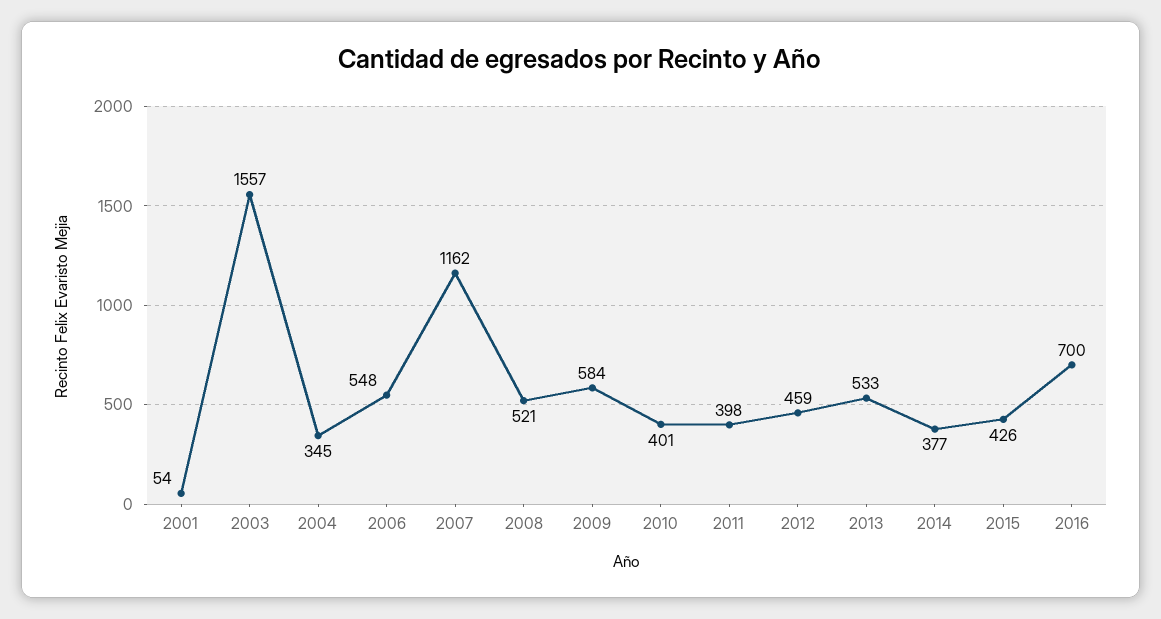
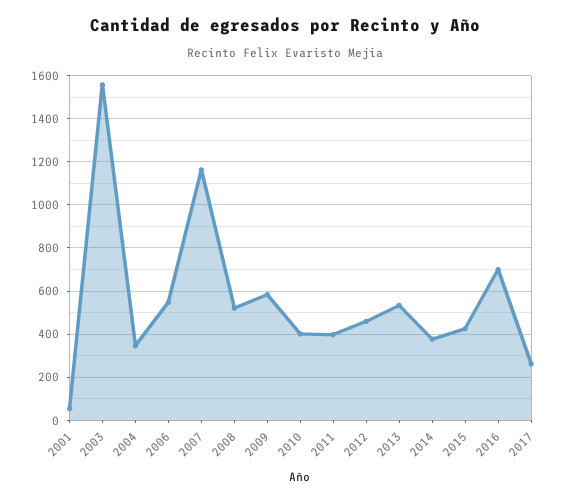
2017: none -> 250

